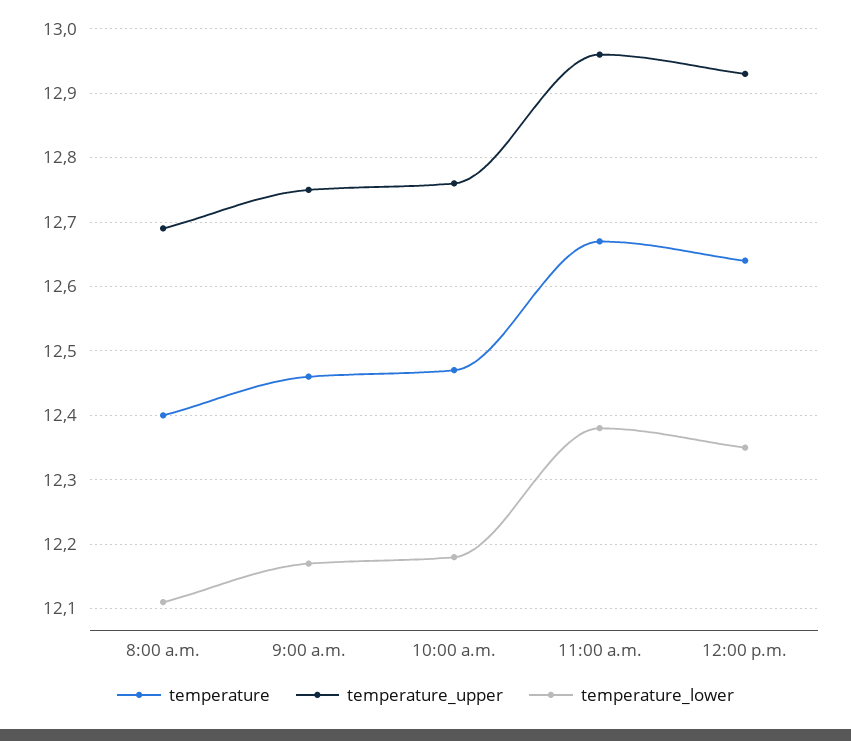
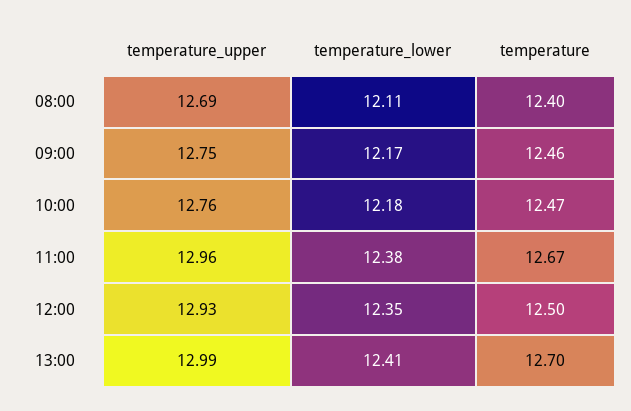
temperature, 12:00 p.m.: 12.64 -> 12.5
temperature_upper, 13:00: none -> 12.99
temperature_lower, 13:00: none -> 12.41
temperature, 13:00: none -> 12.7

